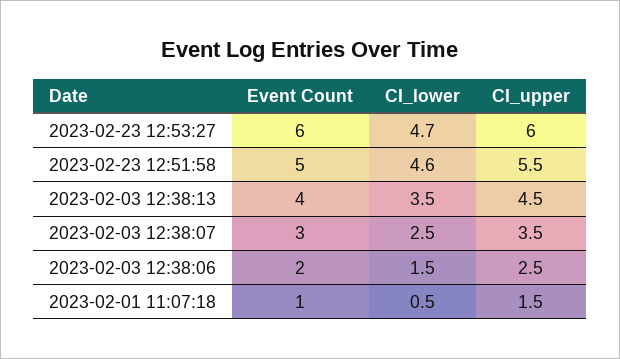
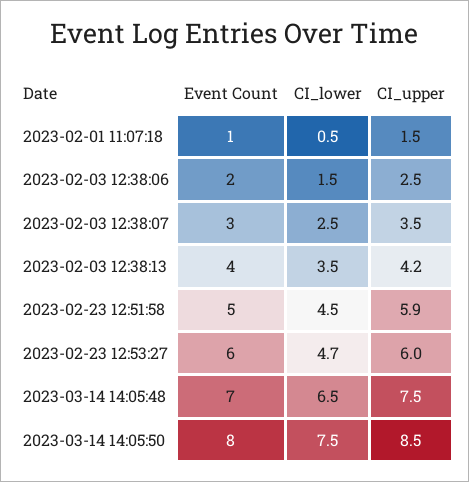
CI_lower, 2023-02-23 12:51:58: 4.6 -> 4.5
CI_upper, 2023-02-23 12:51:58: 5.5 -> 5.9
CI_upper, 2023-02-03 12:38:13: 4.5 -> 4.2
Event Count, 2023-03-14 14:05:48: none -> 7
CI_lower, 2023-03-14 14:05:48: none -> 6.5
CI_upper, 2023-03-14 14:05:48: none -> 7.5
Event Count, 2023-03-14 14:05:50: none -> 8
CI_lower, 2023-03-14 14:05:50: none -> 7.5
CI_upper, 2023-03-14 14:05:50: none -> 8.5

